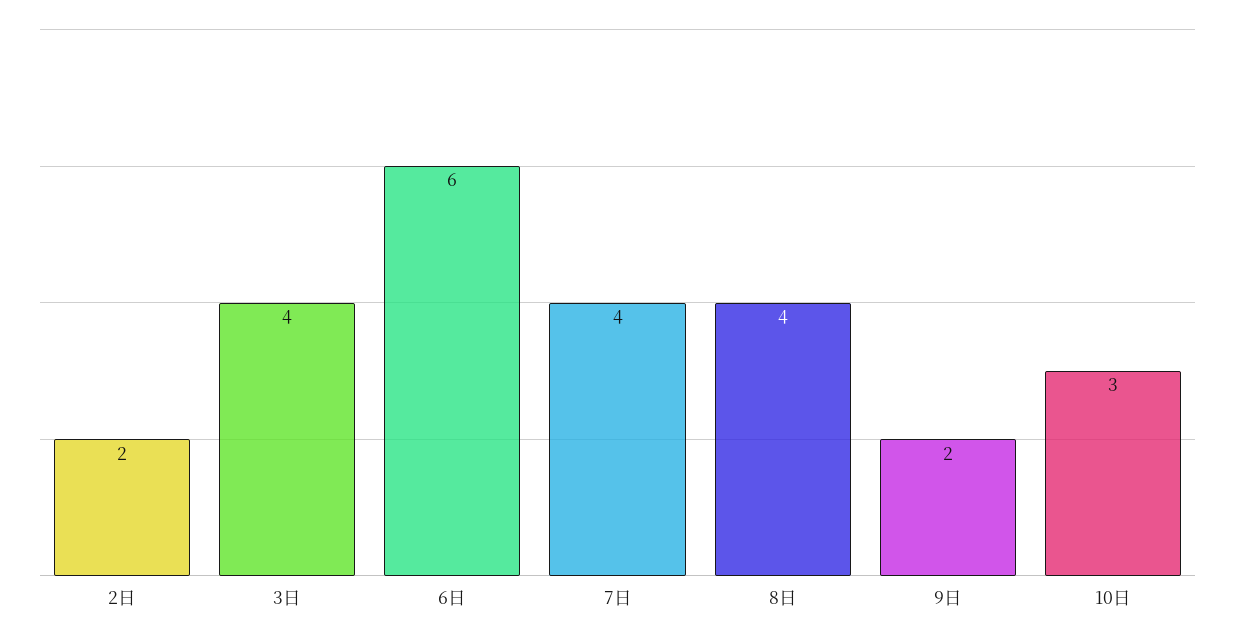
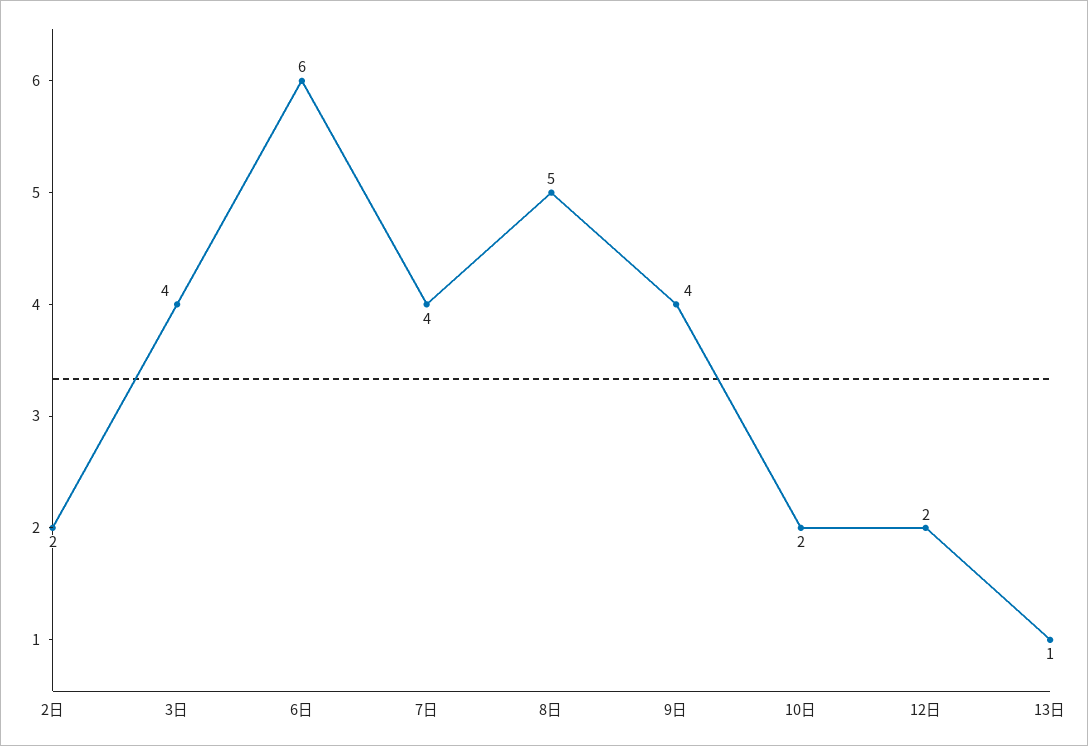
8日: 4 -> 5
9日: 2 -> 4
10日: 3 -> 2
12日: none -> 2
13日: none -> 1

